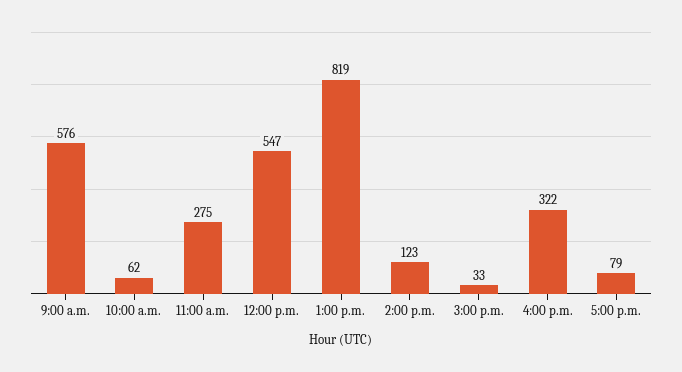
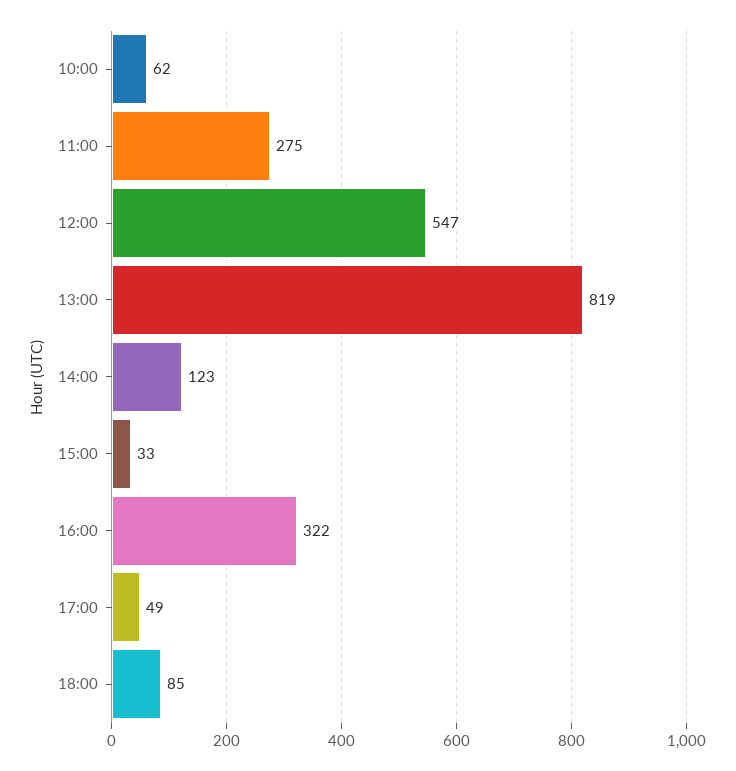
9:00 a.m.: 576 -> none
5:00 p.m.: 79 -> 49
18:00: none -> 85

